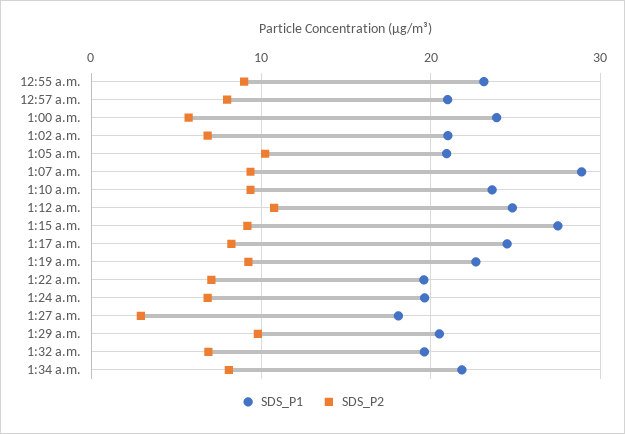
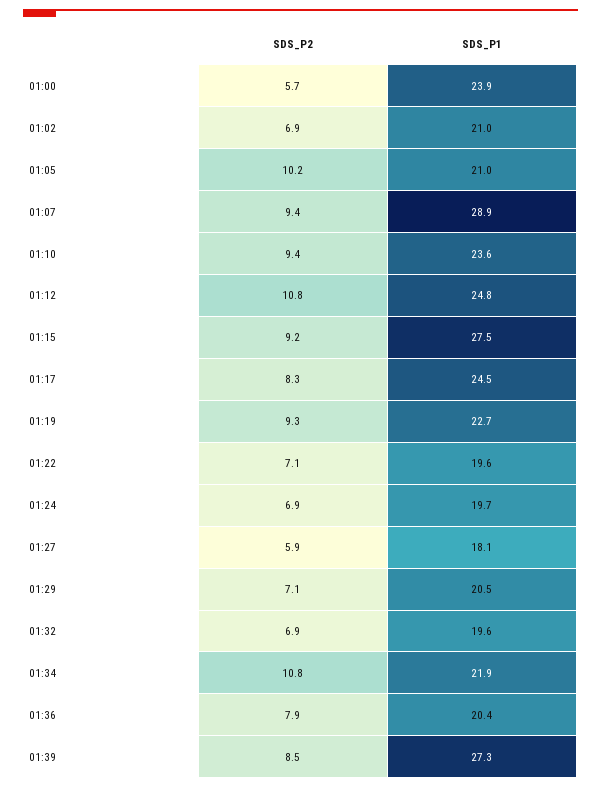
SDS_P1, 12:55 a.m.: 23 -> none
SDS_P2, 12:55 a.m.: 9 -> none
SDS_P1, 12:57 a.m.: 21 -> none
SDS_P2, 12:57 a.m.: 8 -> none
SDS_P2, 1:27 a.m.: 3 -> 5.9
SDS_P2, 1:29 a.m.: 10 -> 7.1
SDS_P2, 1:34 a.m.: 8 -> 10.8
SDS_P2, 01:36: none -> 7.9
SDS_P1, 01:36: none -> 20.4
SDS_P2, 01:39: none -> 8.5
SDS_P1, 01:39: none -> 27.3

